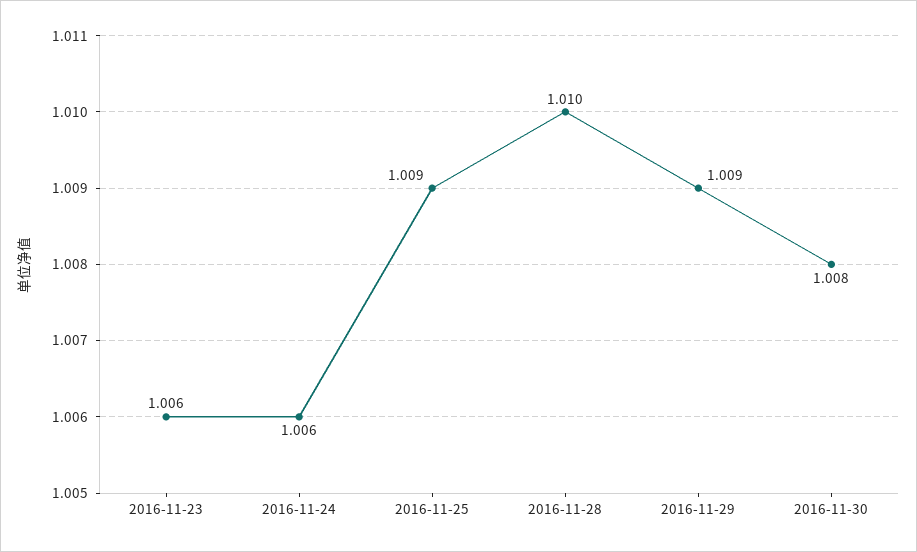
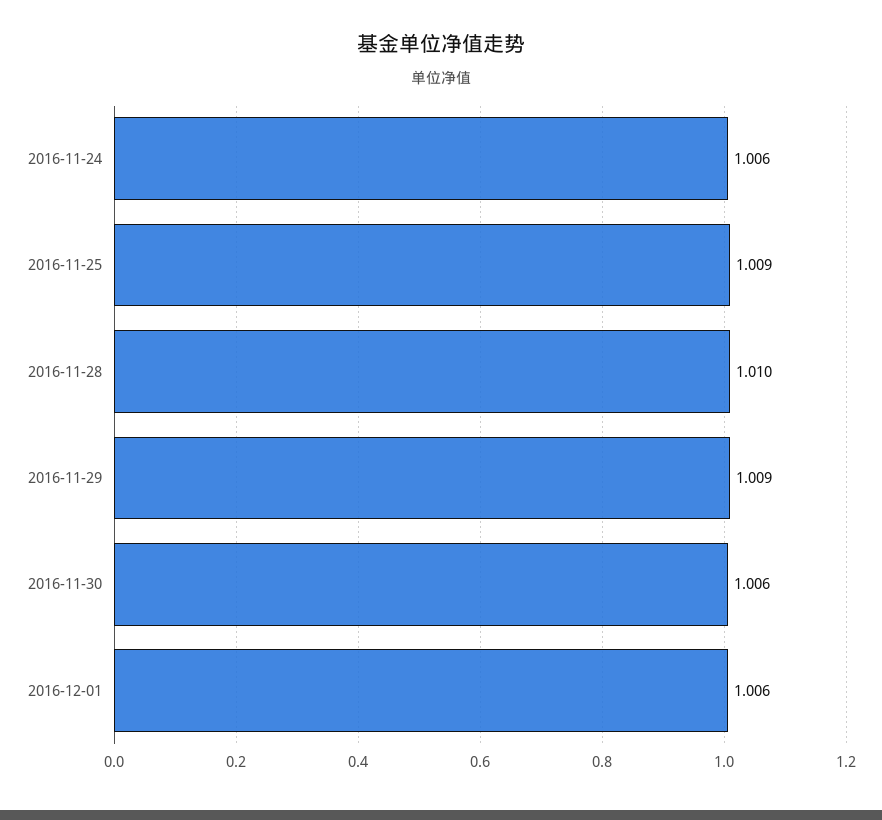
2016-11-23: 1.006 -> none
2016-11-30: 1.008 -> 1.006
2016-12-01: none -> 1.006

